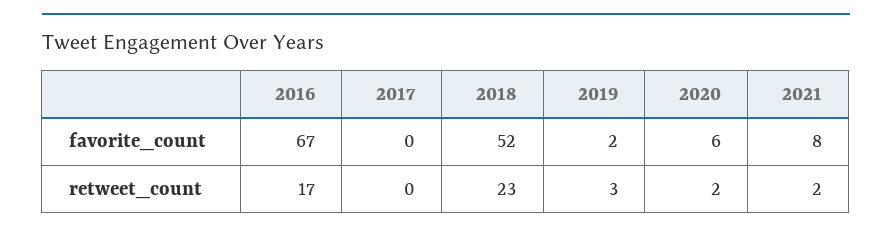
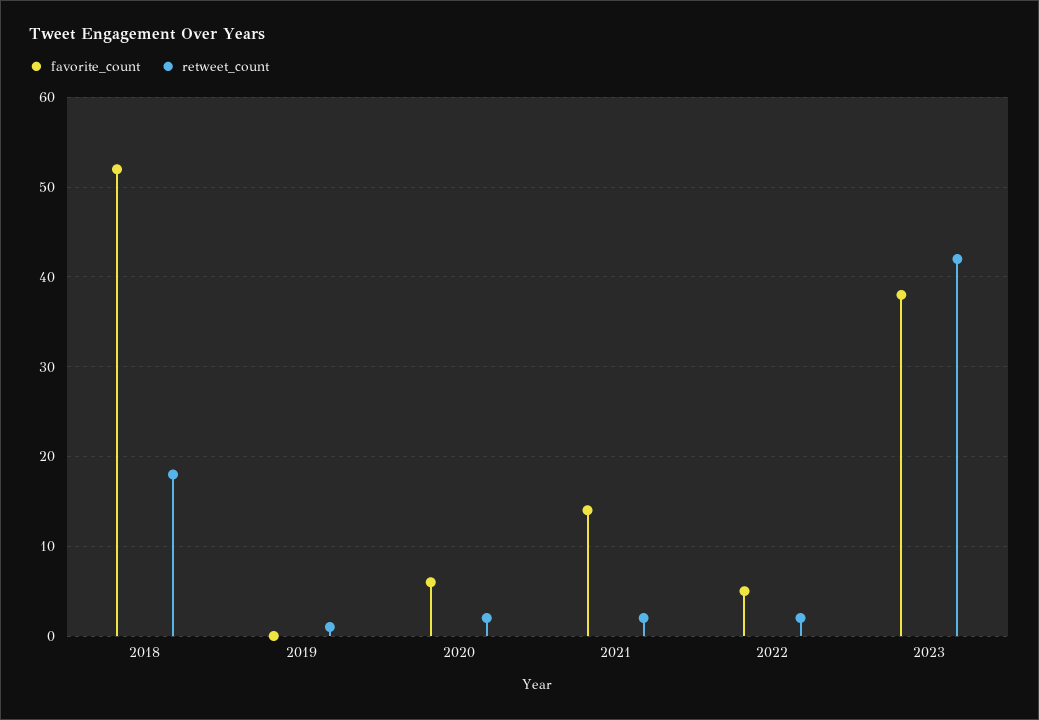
favorite_count, 2016: 67 -> none
favorite_count, 2017: 0 -> none
favorite_count, 2019: 2 -> 0
favorite_count, 2021: 8 -> 14
retweet_count, 2016: 17 -> none
retweet_count, 2017: 0 -> none
retweet_count, 2018: 23 -> 18
retweet_count, 2019: 3 -> 1
favorite_count, 2022: none -> 5
retweet_count, 2022: none -> 2
favorite_count, 2023: none -> 38
retweet_count, 2023: none -> 42

